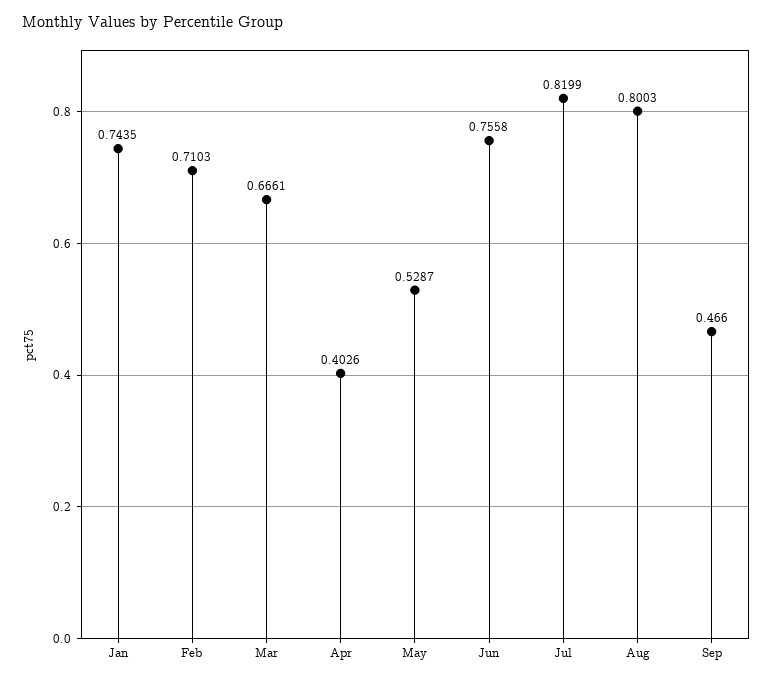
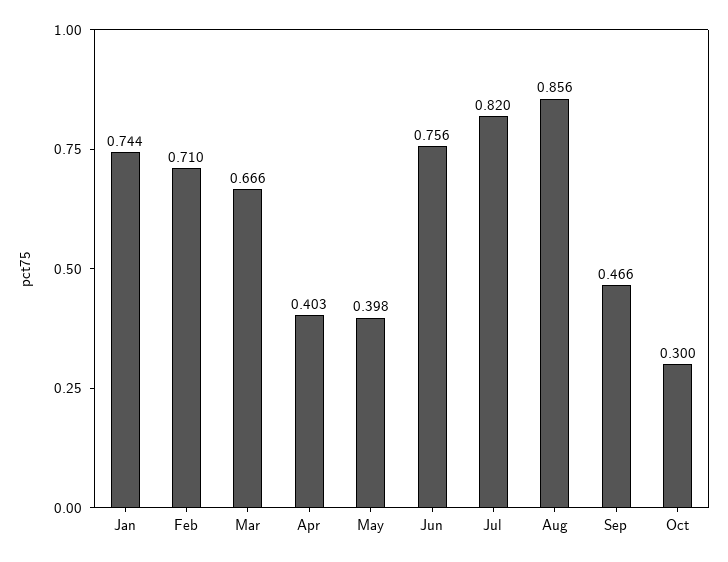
May: 0.5287 -> 0.398
Aug: 0.8003 -> 0.856
Oct: none -> 0.3

